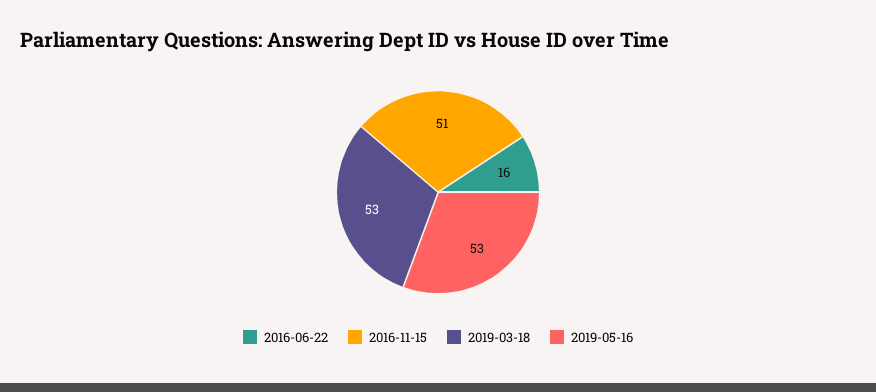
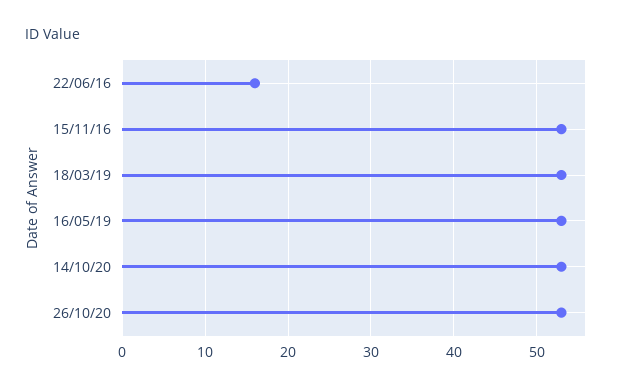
2016-11-15: 51 -> 53
14/10/20: none -> 53
26/10/20: none -> 53

